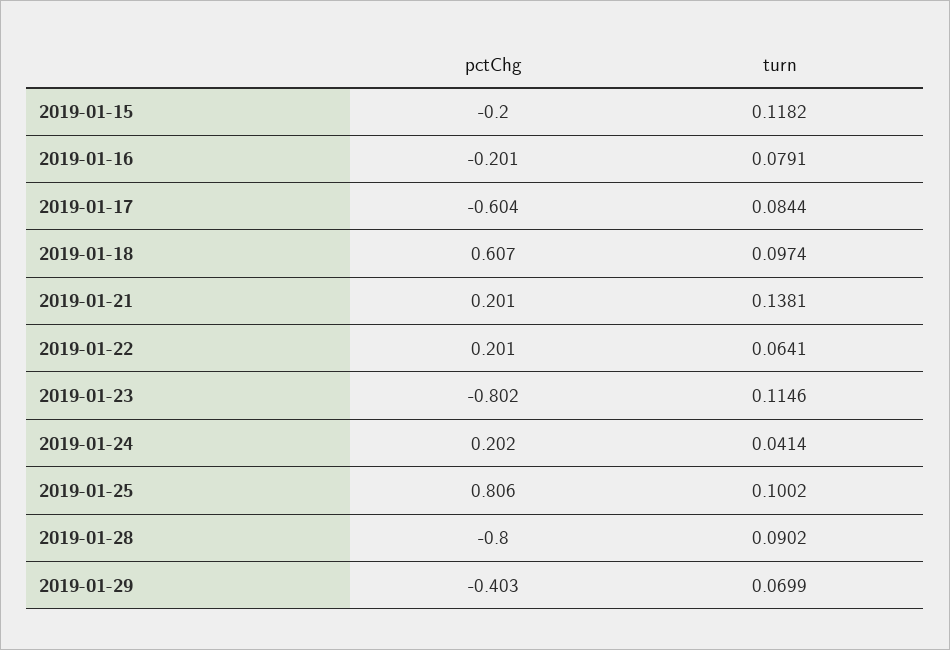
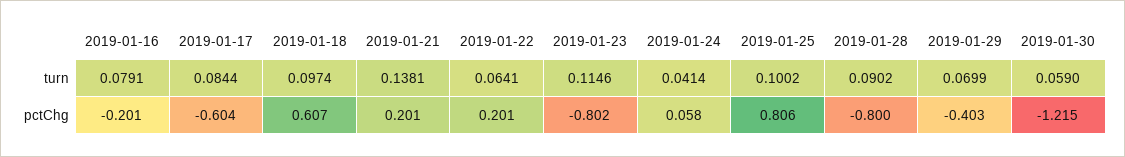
pctChg, 2019-01-15: -0.2 -> none
turn, 2019-01-15: 0.1182 -> none
pctChg, 2019-01-24: 0.202 -> 0.058
turn, 2019-01-30: none -> 0.059
pctChg, 2019-01-30: none -> -1.215

